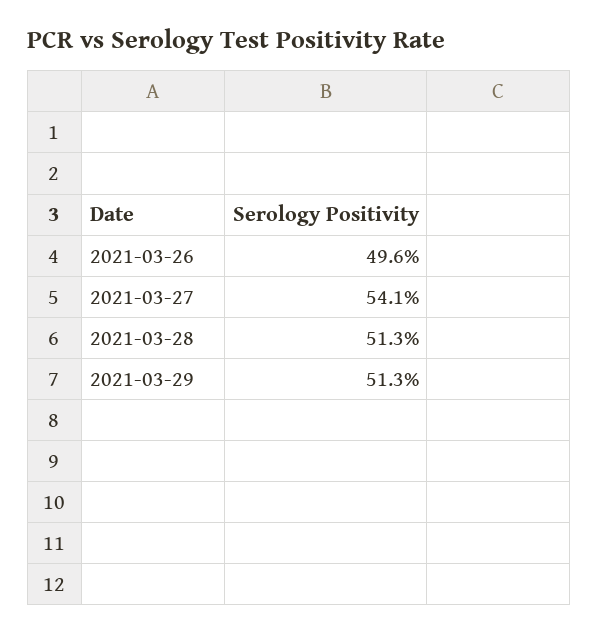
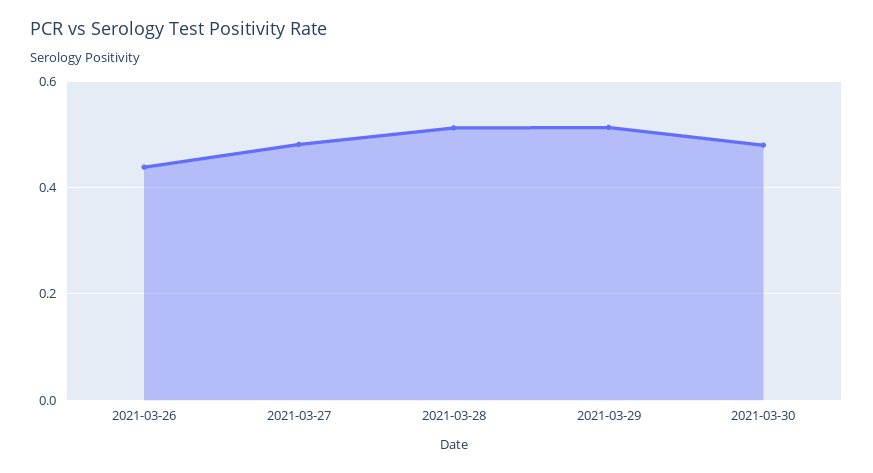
2021-03-26: 0.496 -> 0.44
2021-03-27: 0.541 -> 0.48
2021-03-30: none -> 0.48

